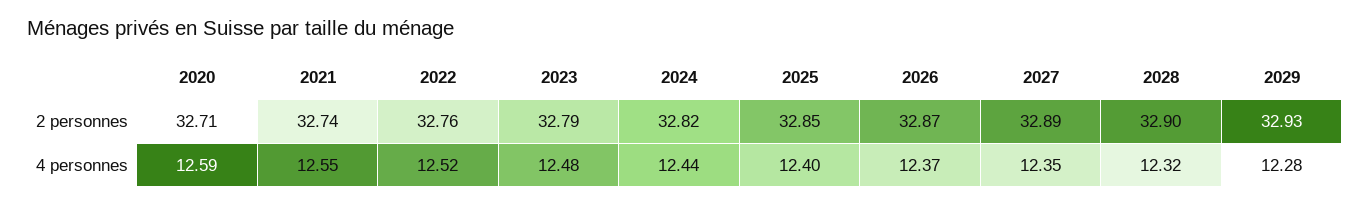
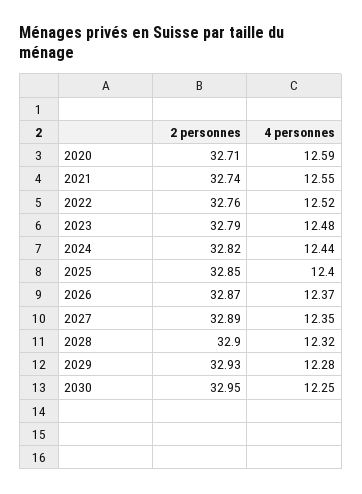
2030, 2 personnes: none -> 32.95
2030, 4 personnes: none -> 12.25

